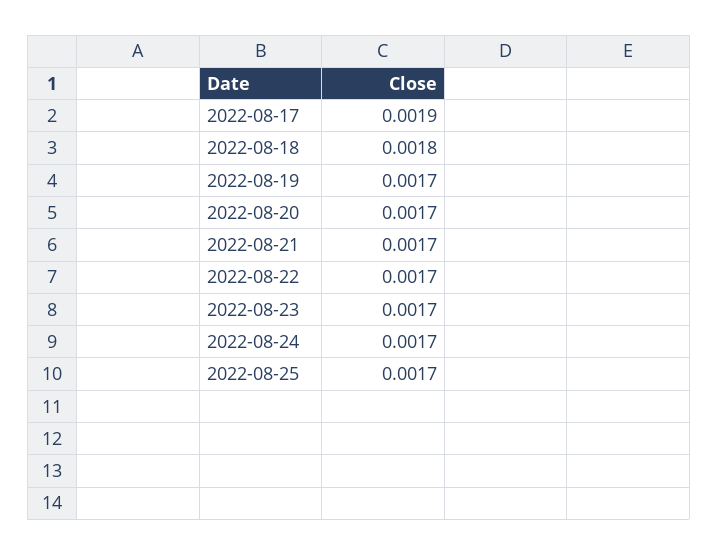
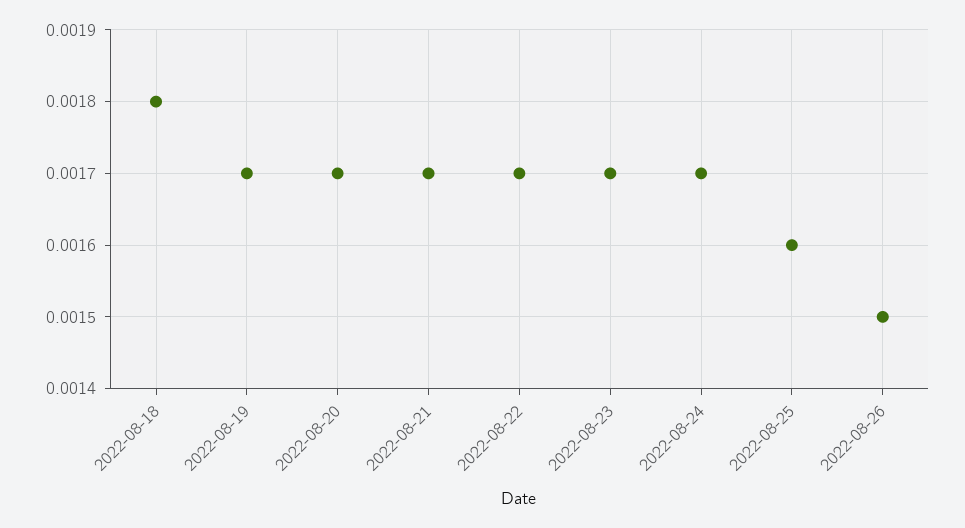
2022-08-17: 0.0019 -> none
2022-08-25: 0.0017 -> 0.0016
2022-08-26: none -> 0.0015

